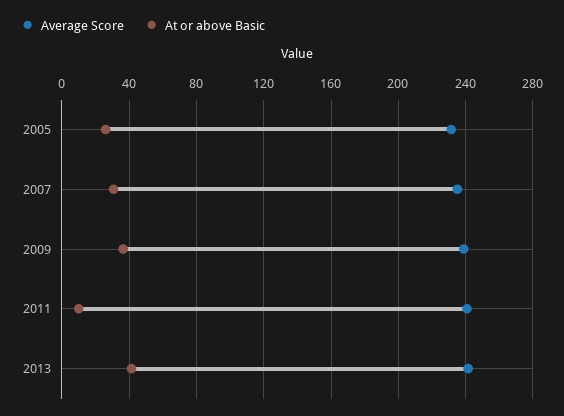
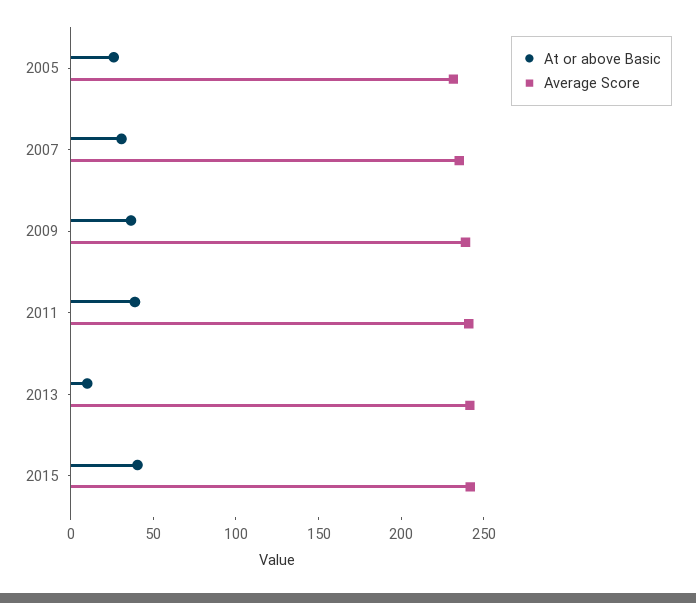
At or above Basic, 2011: 10 -> 40
At or above Basic, 2013: 40 -> 10
At or above Basic, 2015: none -> 40
Average Score, 2015: none -> 240

